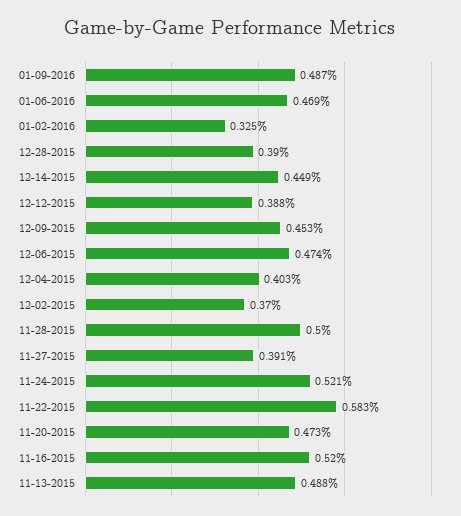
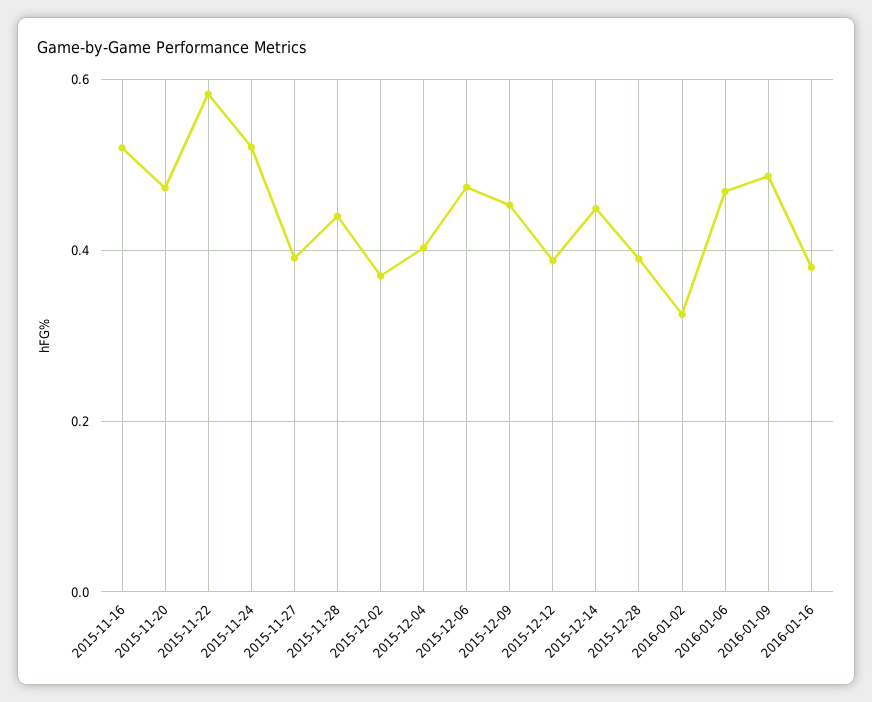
11-28-2015: 0.5 -> 0.44
11-13-2015: 0.488 -> none
2016-01-16: none -> 0.38

